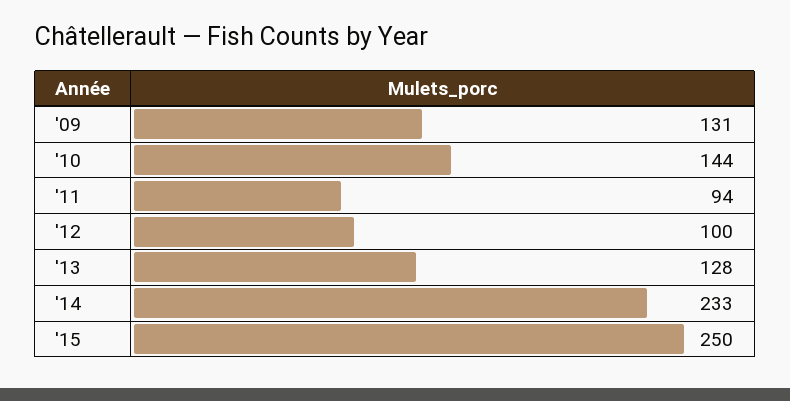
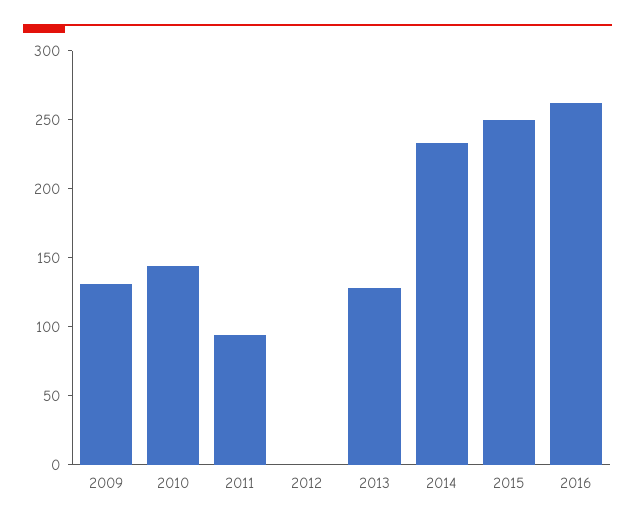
'12: 100 -> 0
2016: none -> 260

